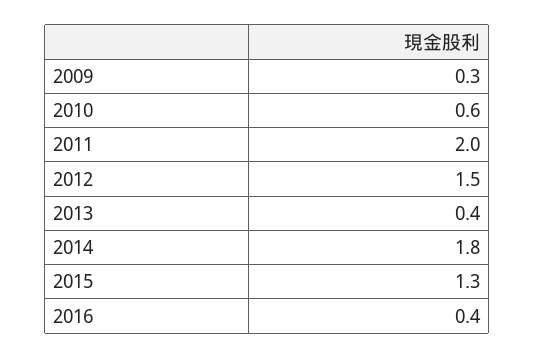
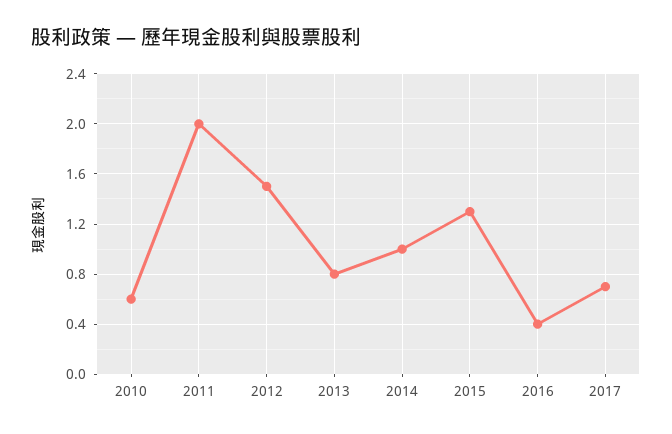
2009: 0.3 -> none
2013: 0.4 -> 0.8
2014: 1.8 -> 1
2017: none -> 0.7

